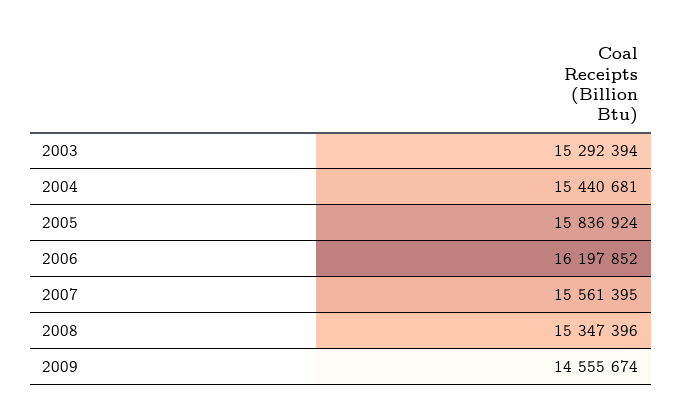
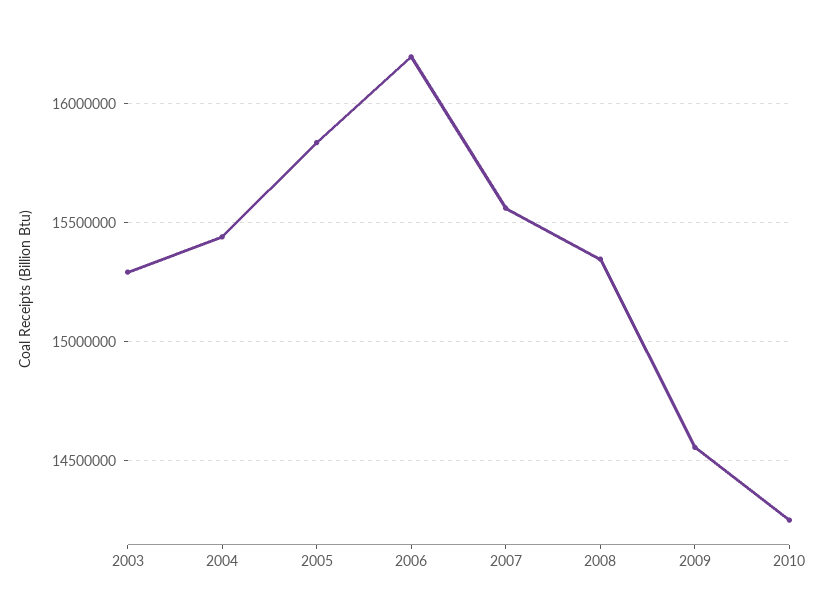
2010: none -> 14250000

